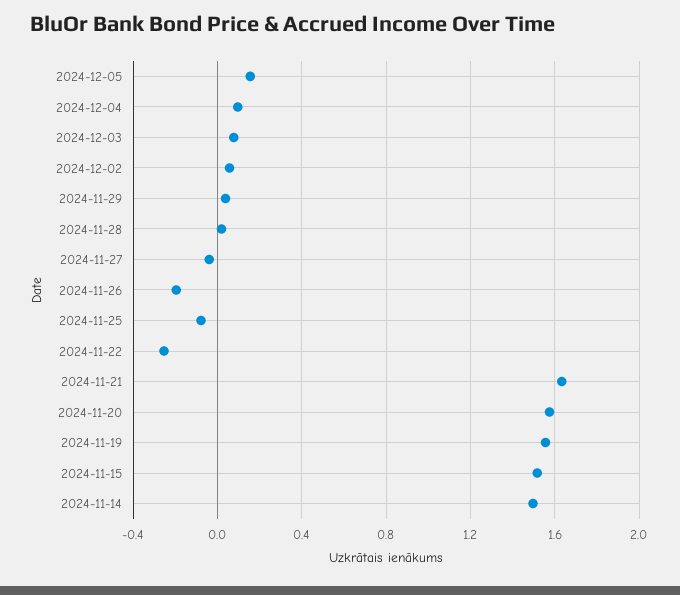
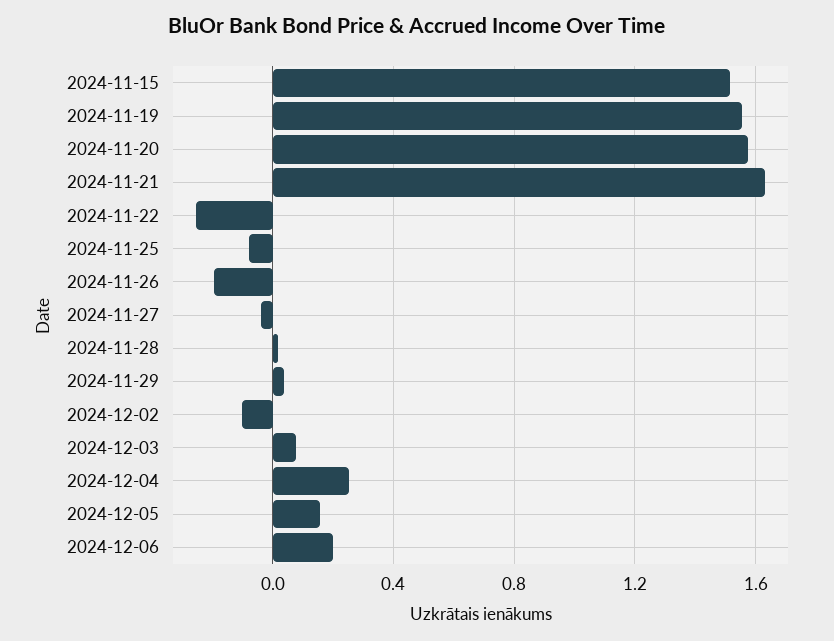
2024-12-04: 0.1 -> 0.25
2024-12-02: 0.05 -> -0.1
2024-11-14: 1.5 -> none
2024-12-06: none -> 0.2

